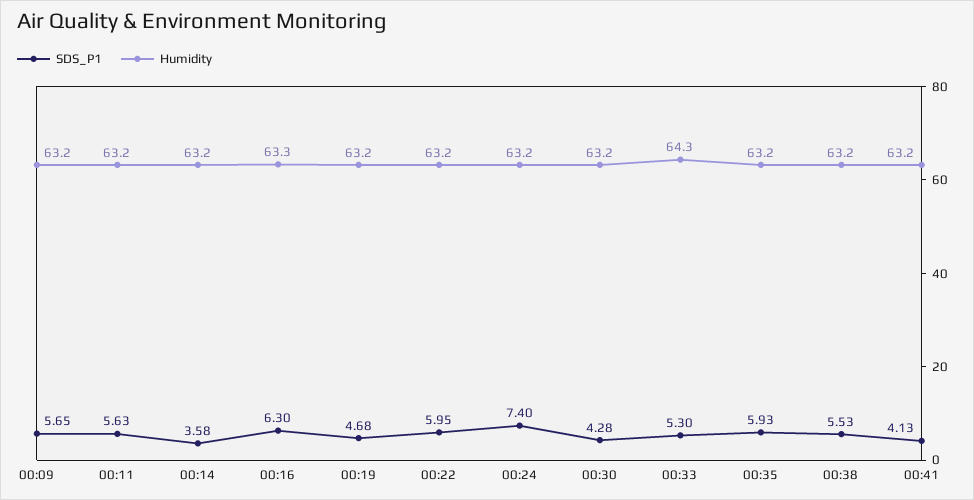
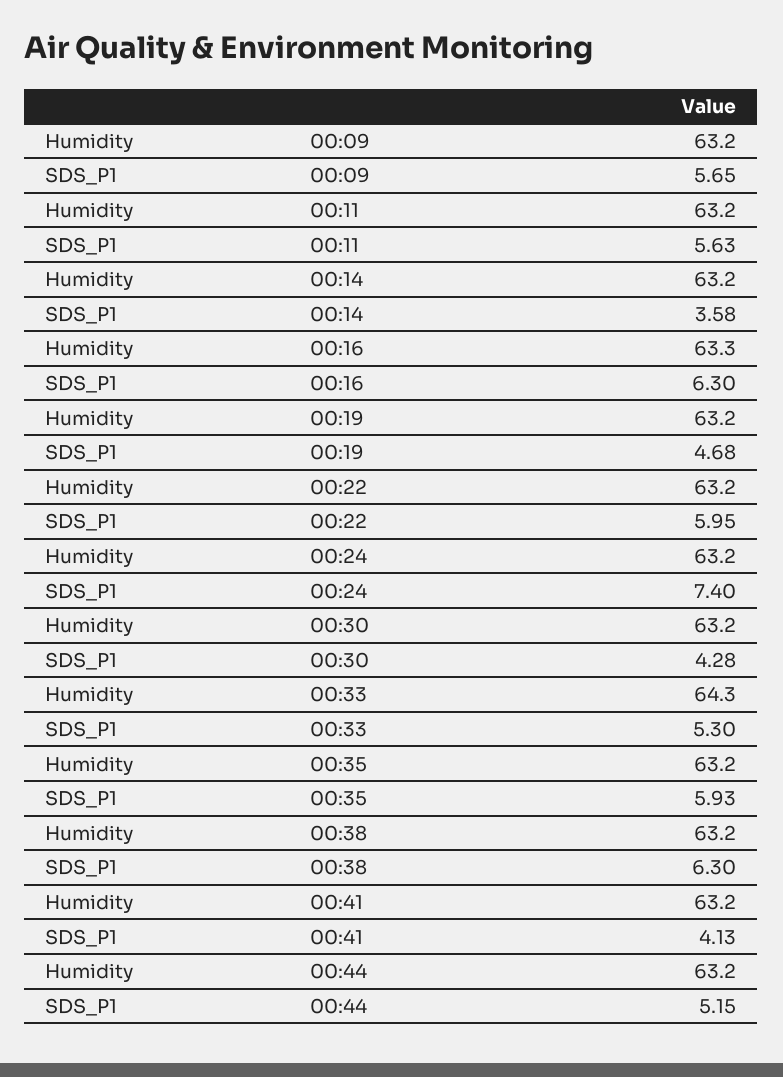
SDS_P1, 00:38: 5.53 -> 6.3
Humidity, 00:44: none -> 63.2
SDS_P1, 00:44: none -> 5.15

